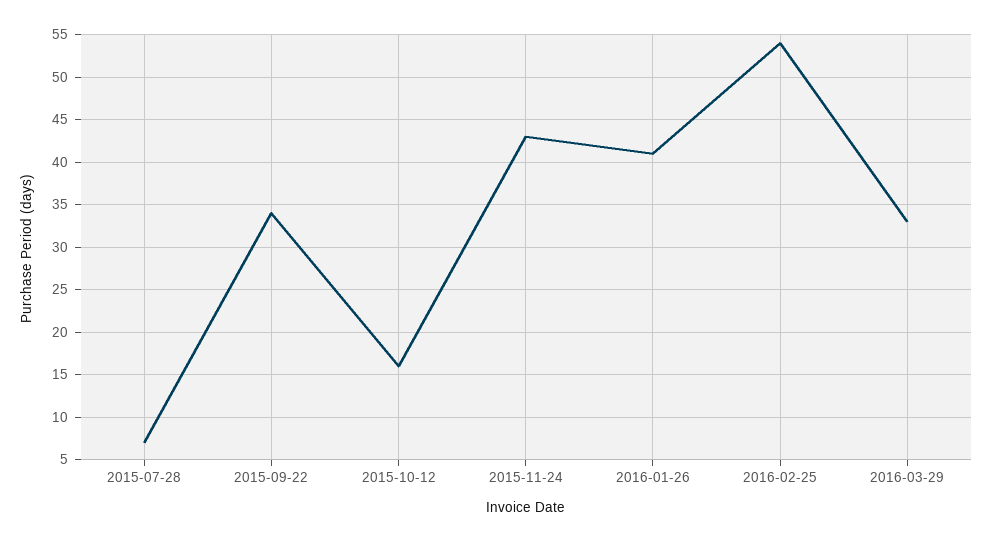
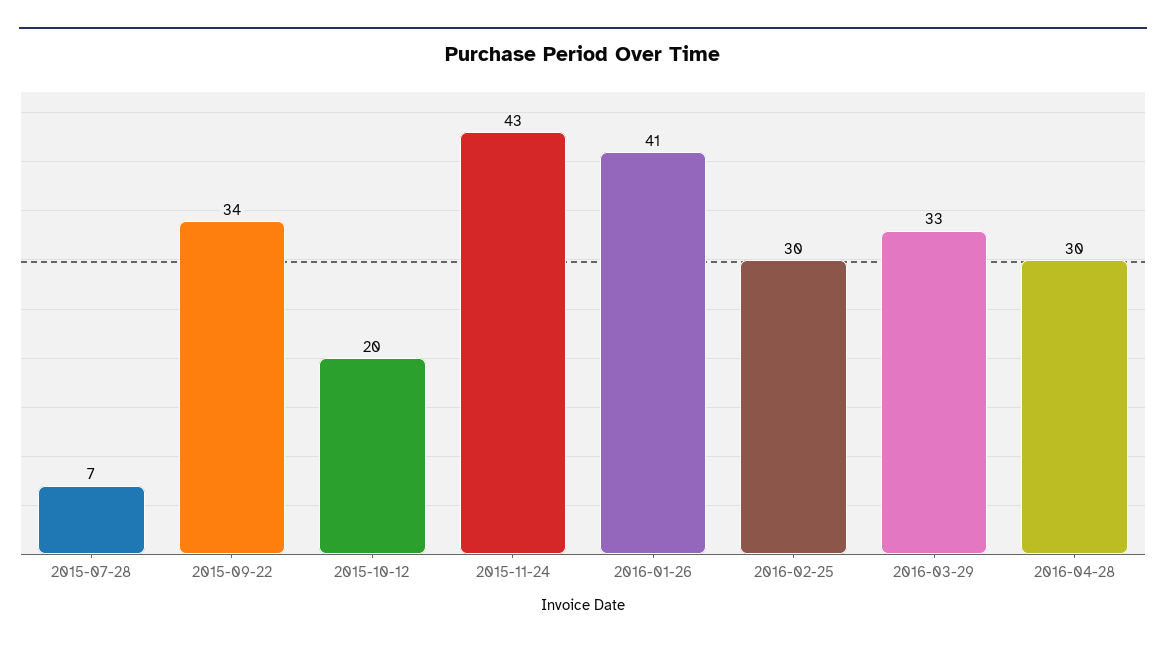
2015-10-12: 16 -> 20
2016-02-25: 54 -> 30
2016-04-28: none -> 30

